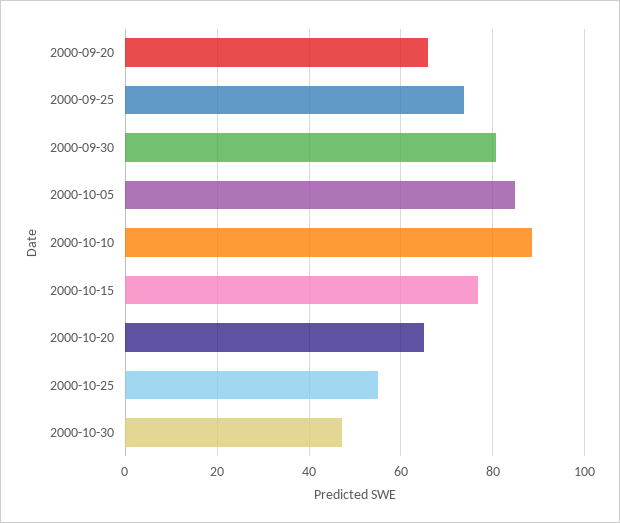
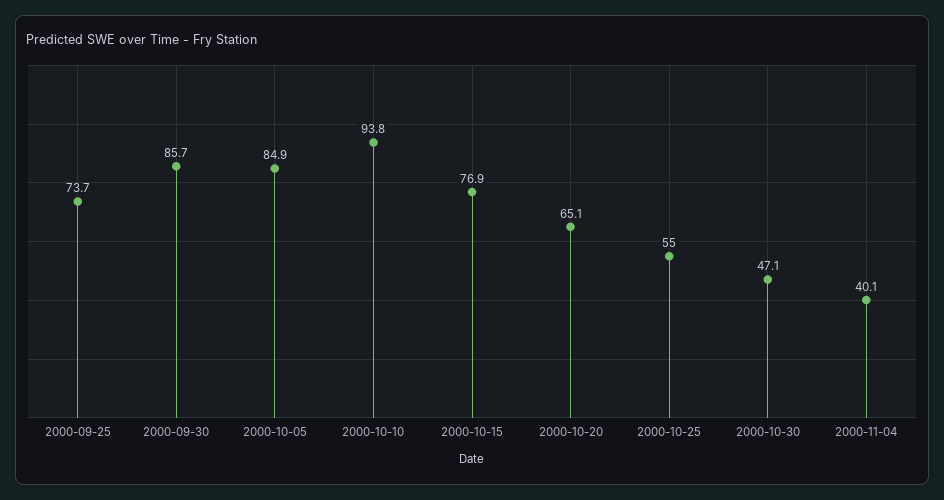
2000-09-20: 66 -> none
2000-09-30: 80 -> 85.7
2000-10-10: 88 -> 93.8
2000-11-04: none -> 40.1

